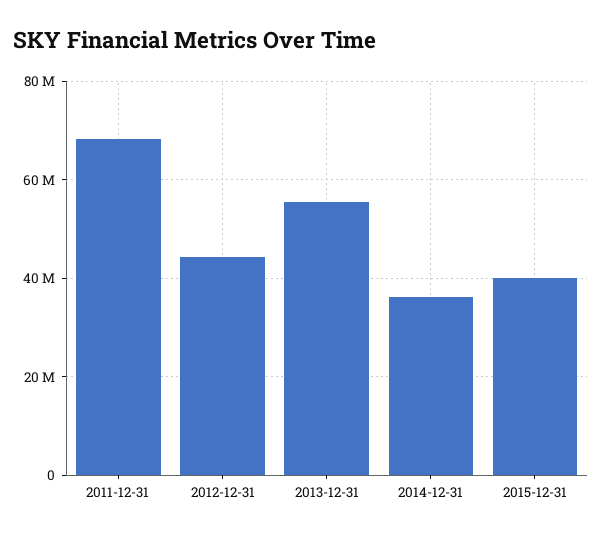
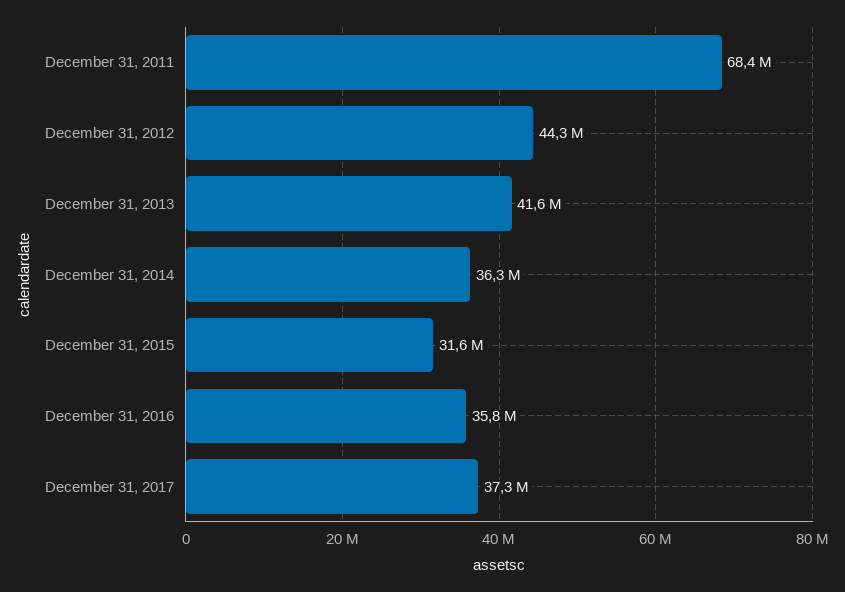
2013-12-31: 56000000 -> 41600000
2015-12-31: 40000000 -> 31600000
December 31, 2016: none -> 35800000
December 31, 2017: none -> 37300000

